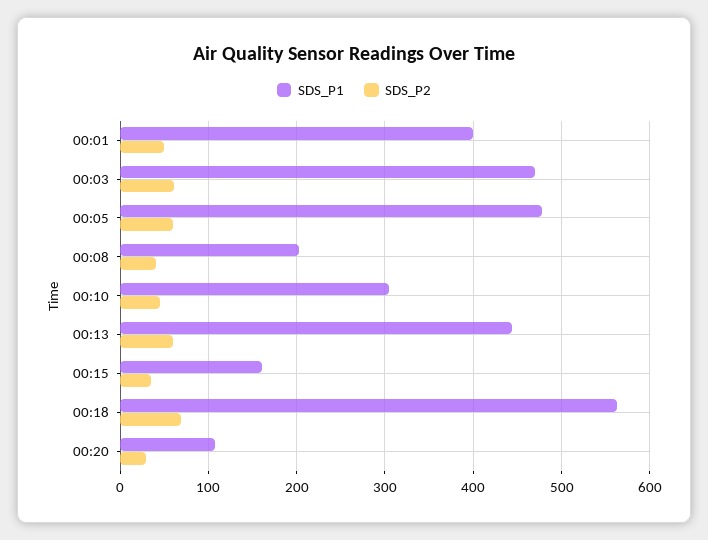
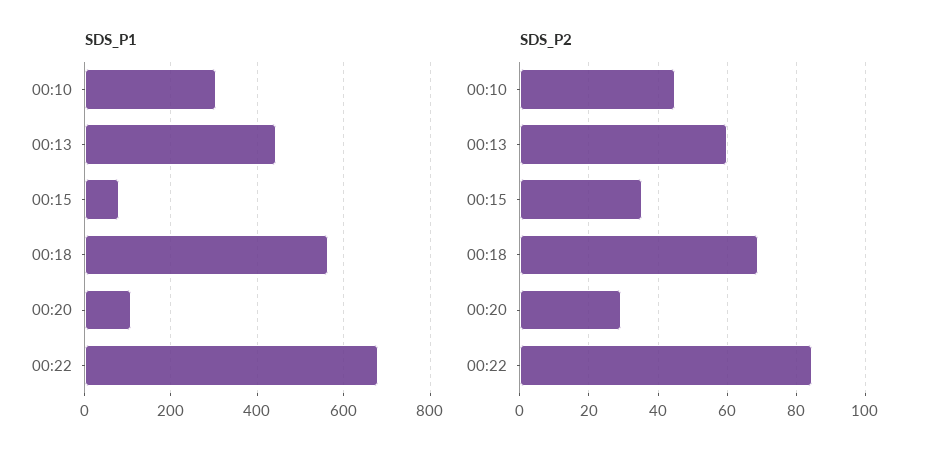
SDS_P1, 00:01: 400 -> none
SDS_P2, 00:01: 50 -> none
SDS_P1, 00:03: 470 -> none
SDS_P2, 00:03: 60 -> none
SDS_P1, 00:05: 480 -> none
SDS_P2, 00:05: 60 -> none
SDS_P1, 00:08: 200 -> none
SDS_P2, 00:08: 40 -> none
SDS_P1, 00:15: 160 -> 80
SDS_P1, 00:22: none -> 680
SDS_P2, 00:22: none -> 84

